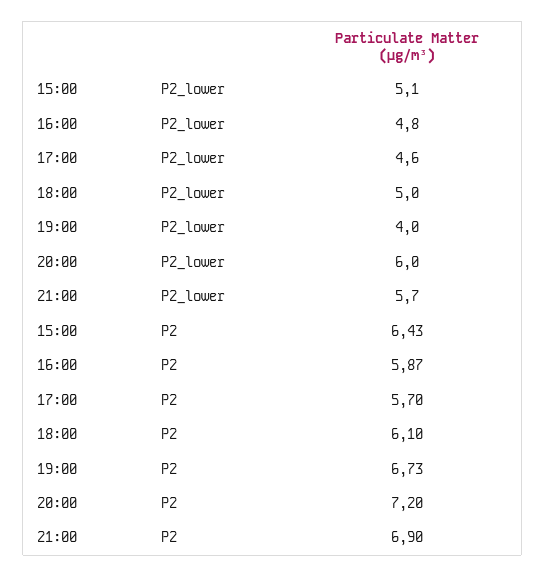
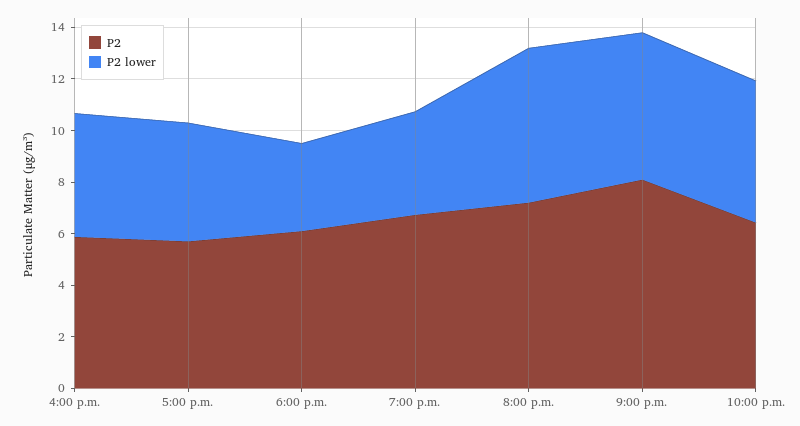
P2_lower, 15:00: 5.1 -> none
P2_lower, 18:00: 5 -> 3.5
P2, 15:00: 6.43 -> none
P2, 21:00: 6.9 -> 8
P2, 10:00 p.m.: none -> 6.5
P2_lower, 10:00 p.m.: none -> 5.5

